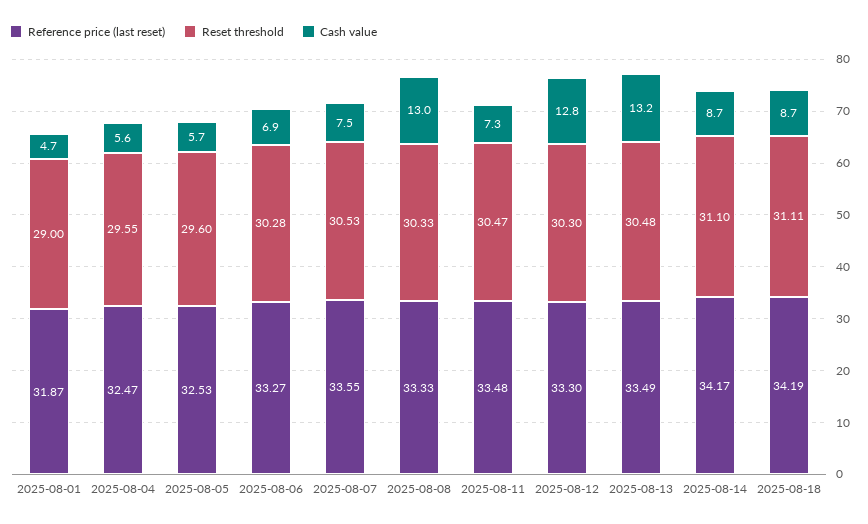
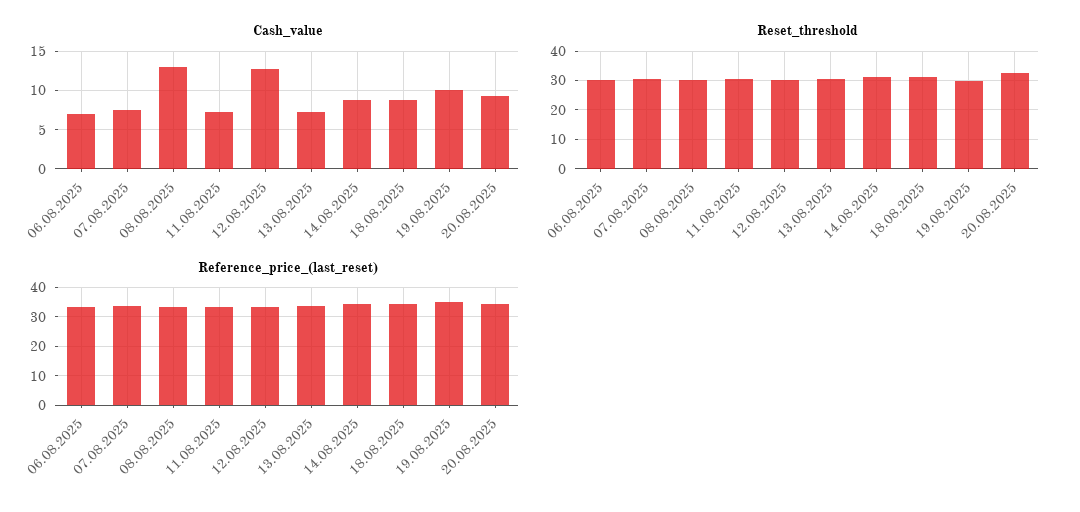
Reference price (last reset), 2025-08-01: 31.87 -> none
Reset threshold, 2025-08-01: 29 -> none
Cash value, 2025-08-01: 4.7 -> none
Reference price (last reset), 2025-08-04: 32.47 -> none
Reset threshold, 2025-08-04: 29.55 -> none
Cash value, 2025-08-04: 5.6 -> none
Reference price (last reset), 2025-08-05: 32.53 -> none
Reset threshold, 2025-08-05: 29.6 -> none
Cash value, 2025-08-05: 5.7 -> none
Cash value, 2025-08-13: 13.2 -> 7
Cash value, 19.08.2025: none -> 10
Cash value, 20.08.2025: none -> 9
Reset threshold, 19.08.2025: none -> 30
Reset threshold, 20.08.2025: none -> 32.5
Reference price (last reset), 19.08.2025: none -> 35
Reference price (last reset), 20.08.2025: none -> 35

